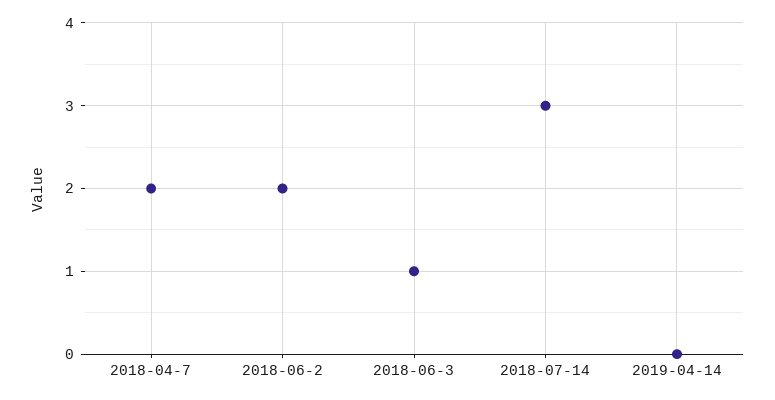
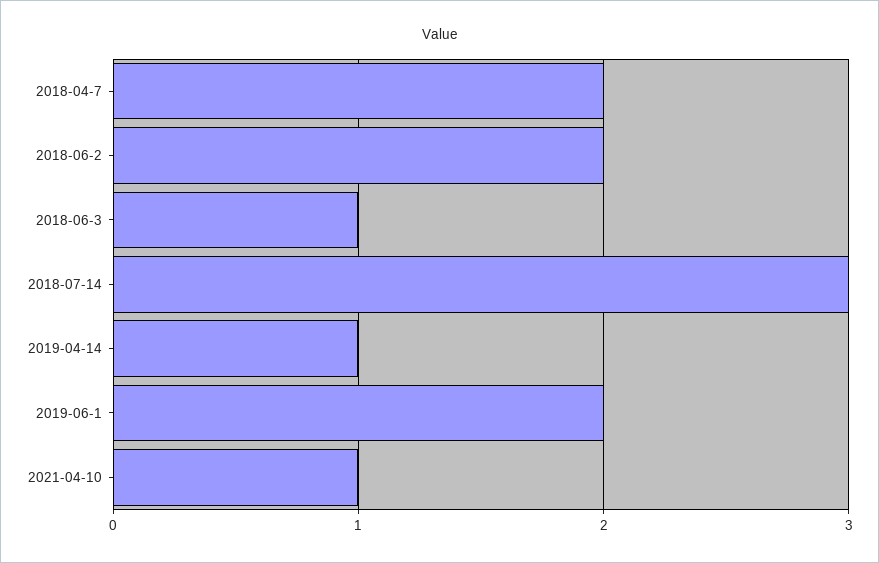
2019-04-14: 0 -> 1
2019-06-1: none -> 2
2021-04-10: none -> 1

